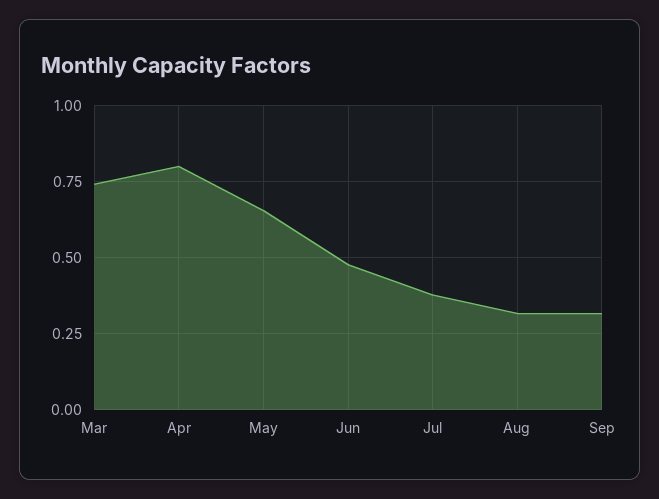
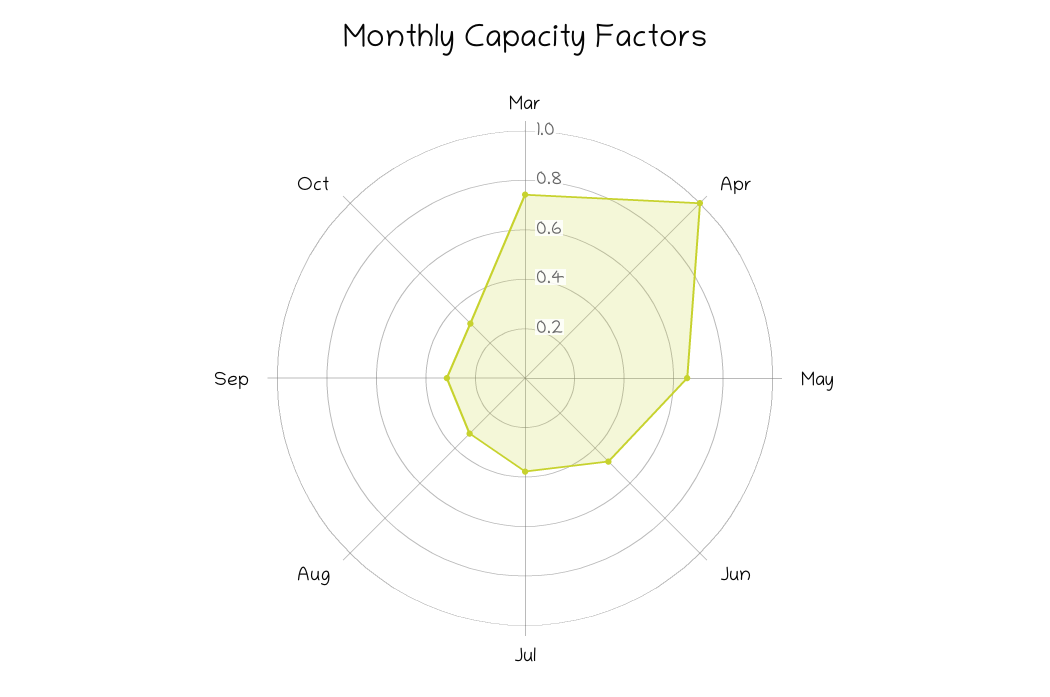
Apr: 0.8 -> 1
Oct: none -> 0.3

